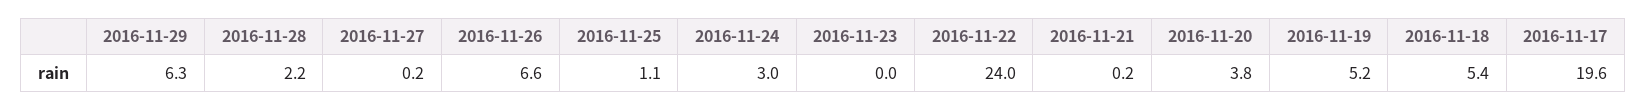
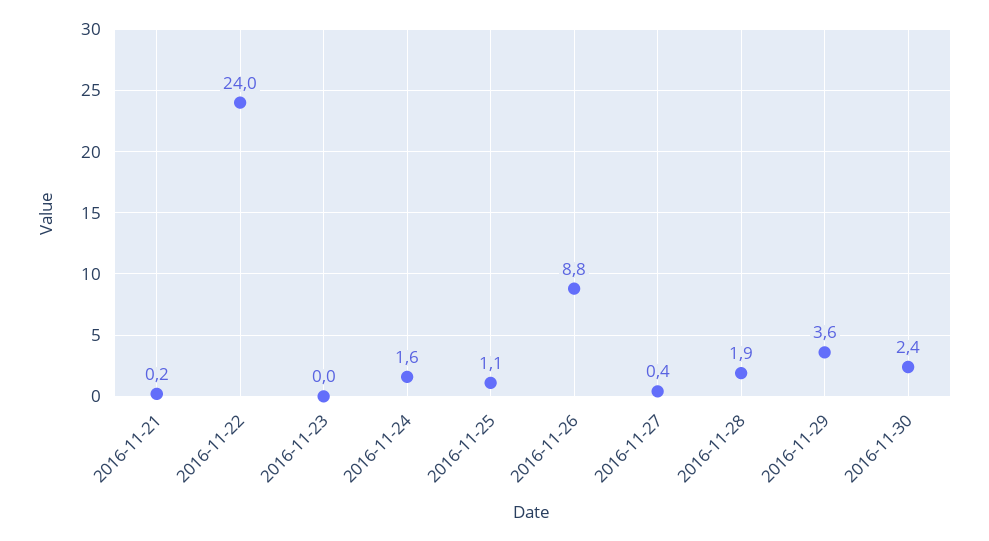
2016-11-29: 6.3 -> 3.6
2016-11-28: 2.2 -> 1.9
2016-11-27: 0.2 -> 0.4
2016-11-26: 6.6 -> 8.8
2016-11-24: 3 -> 1.6
2016-11-20: 3.8 -> none
2016-11-19: 5.2 -> none
2016-11-18: 5.4 -> none
2016-11-17: 19.6 -> none
2016-11-30: none -> 2.4

